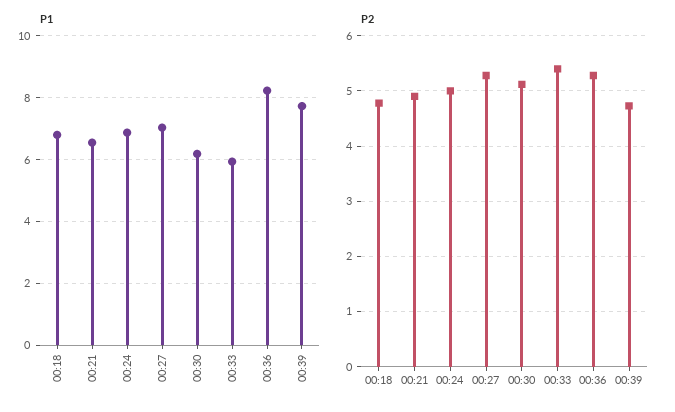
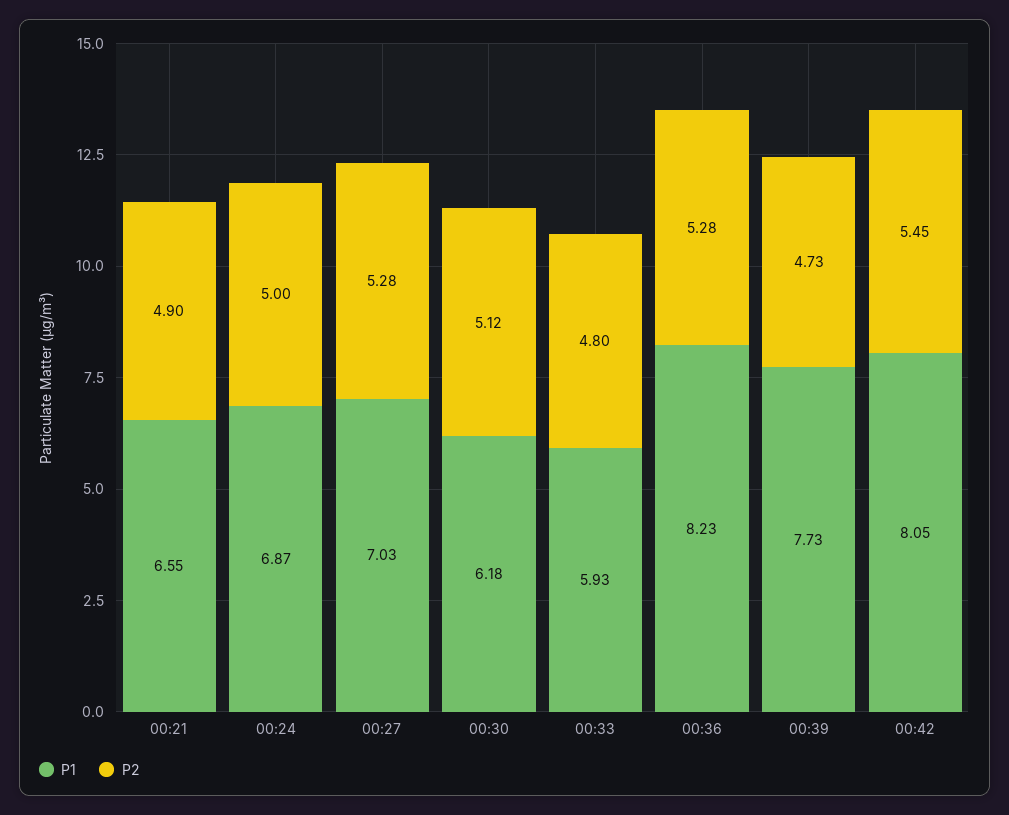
P1, 00:18: 6.8 -> none
P2, 00:18: 4.8 -> none
P2, 00:33: 5.4 -> 4.8
P1, 00:42: none -> 8.05
P2, 00:42: none -> 5.45

